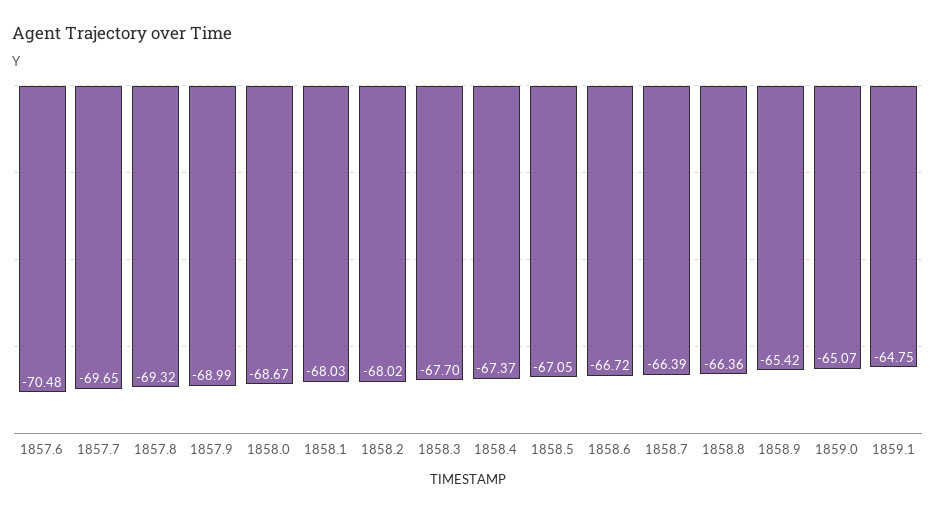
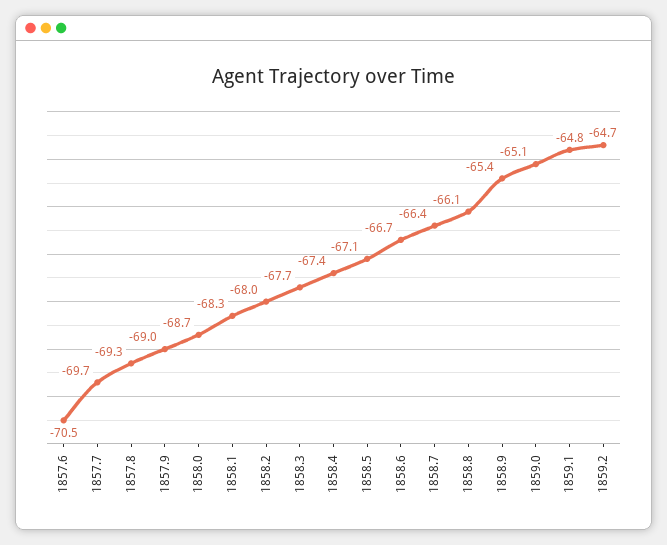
1858.1: -68.03 -> -68.3
1858.8: -66.36 -> -66.1
1859.2: none -> -64.7

